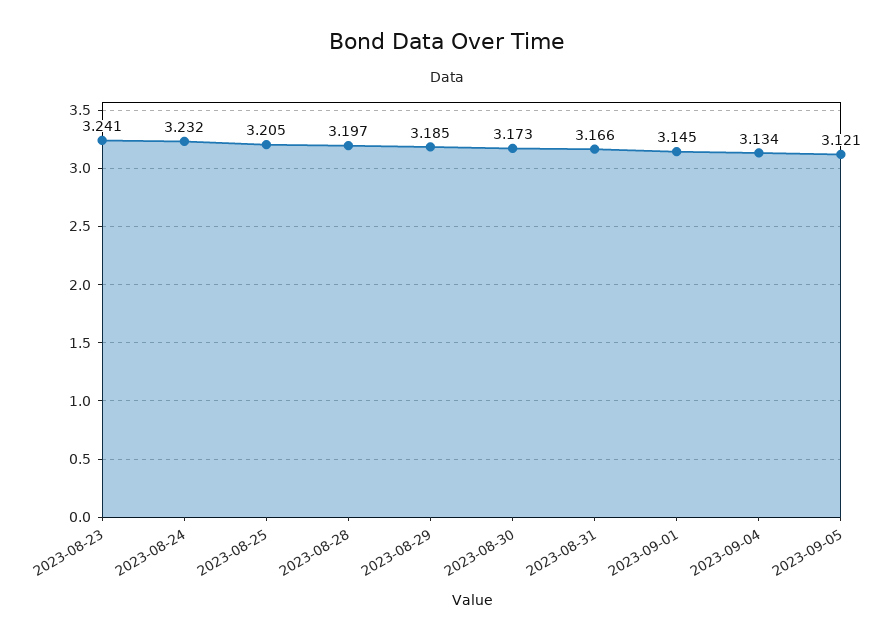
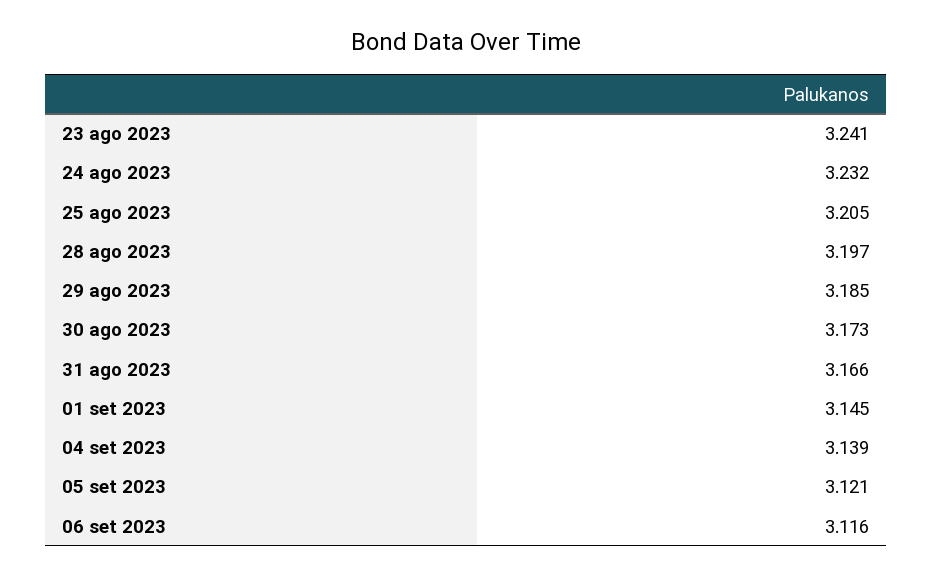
2023-09-04: 3.134 -> 3.139
06 set 2023: none -> 3.116

